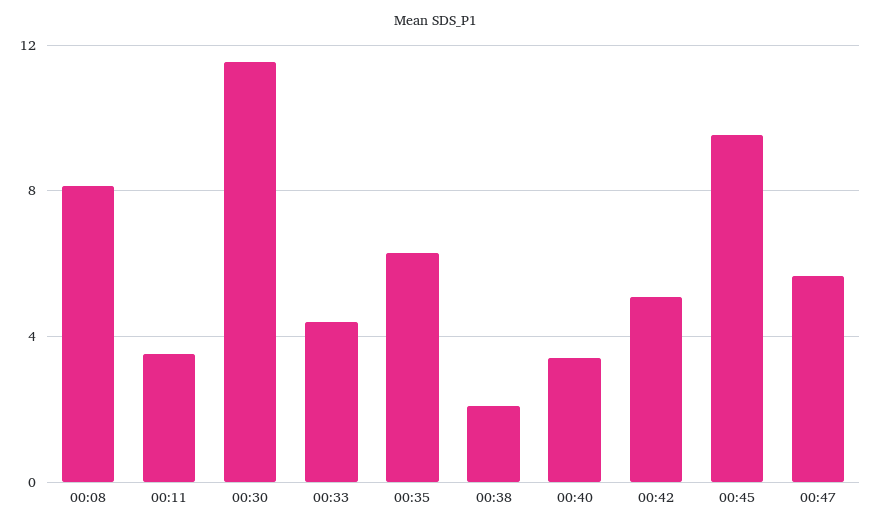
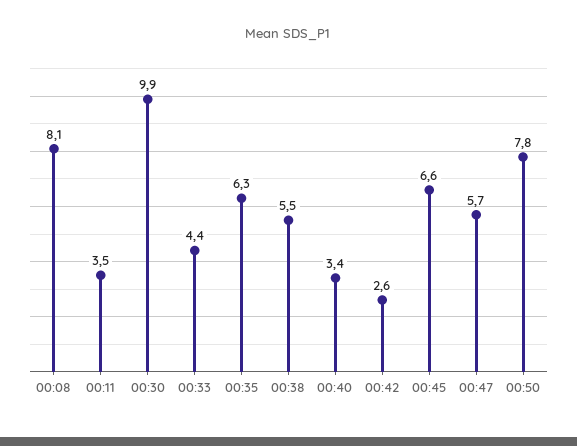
00:30: 11.5 -> 9.9
00:38: 2 -> 5.5
00:42: 5 -> 2.6
00:45: 9.5 -> 6.6
00:50: none -> 7.8

